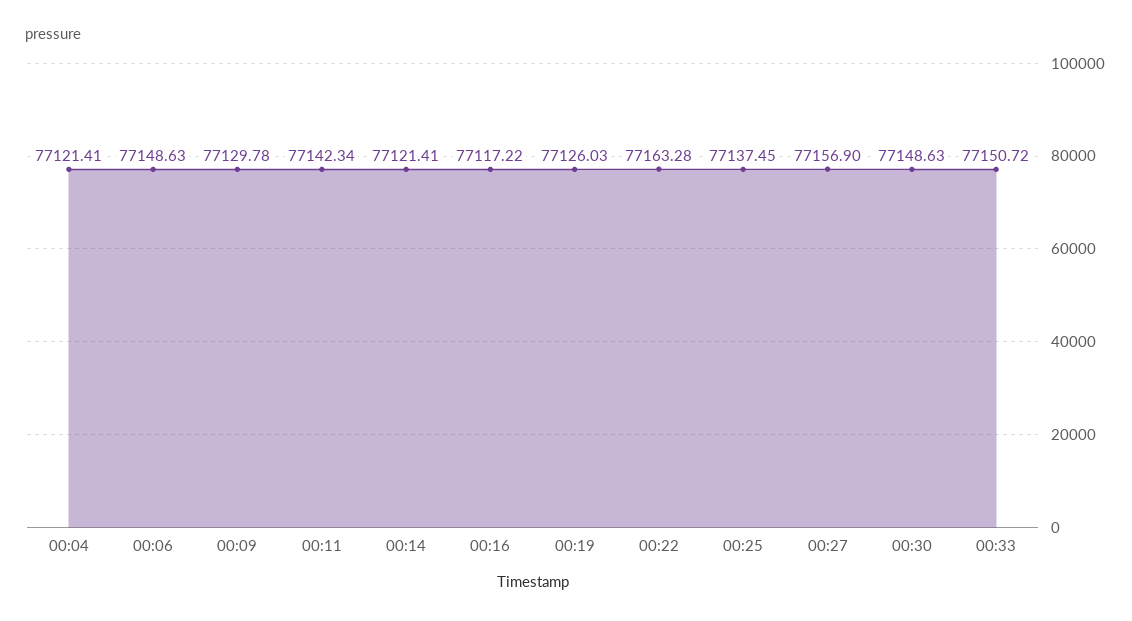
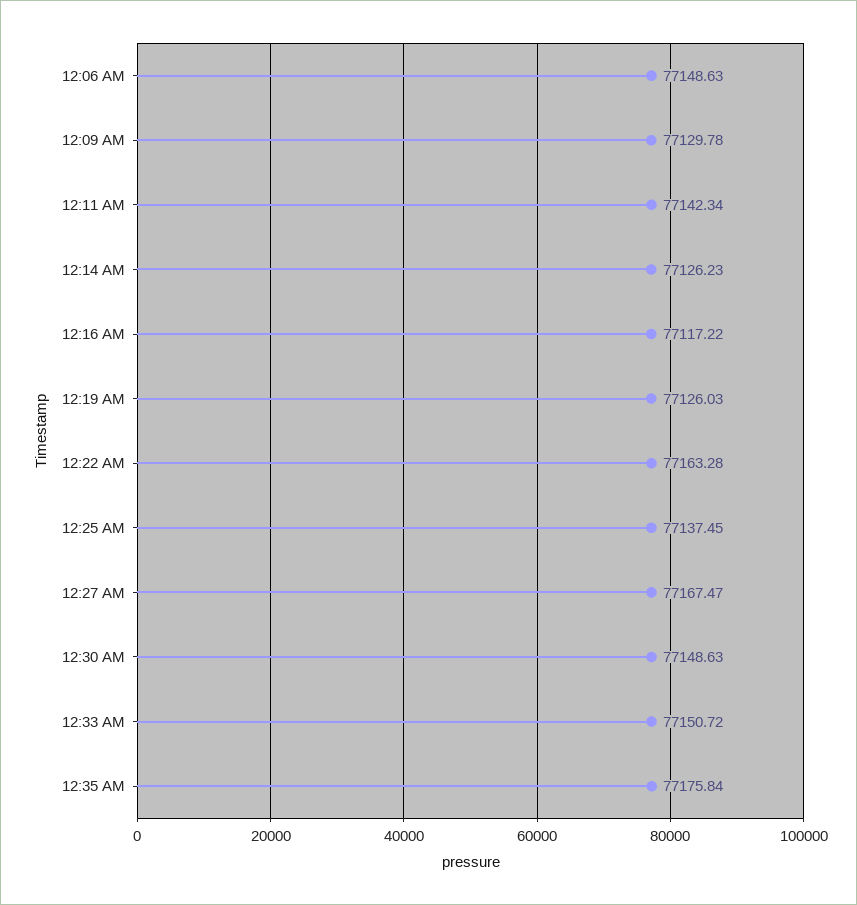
00:04: 77121.41 -> none
00:14: 77121.41 -> 77126.23
00:27: 77156.9 -> 77167.47
12:35 AM: none -> 77175.84

